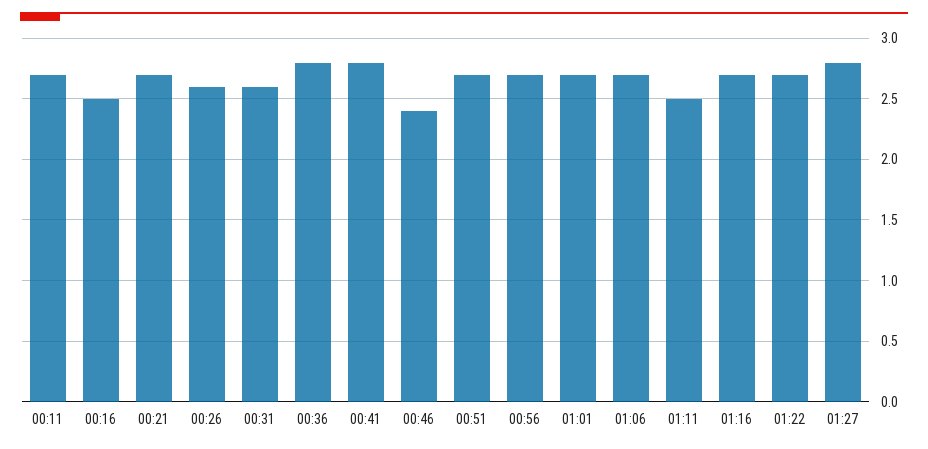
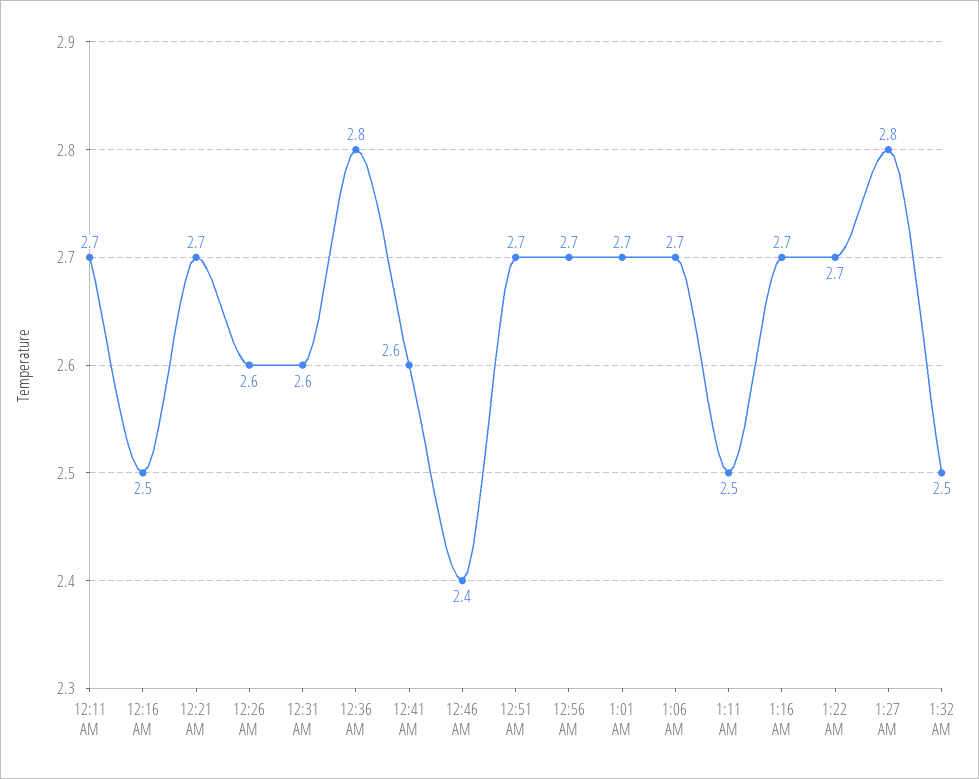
00:41: 2.8 -> 2.6
1:32 AM: none -> 2.5

